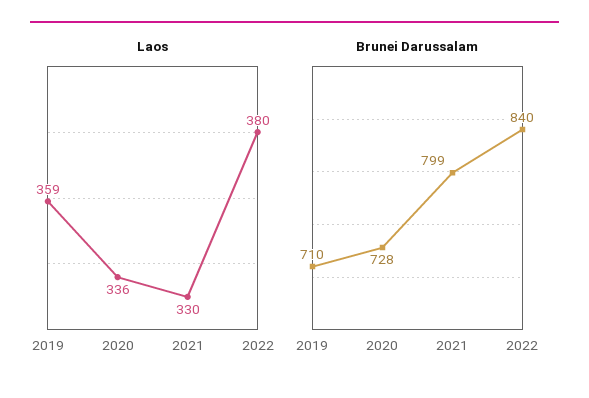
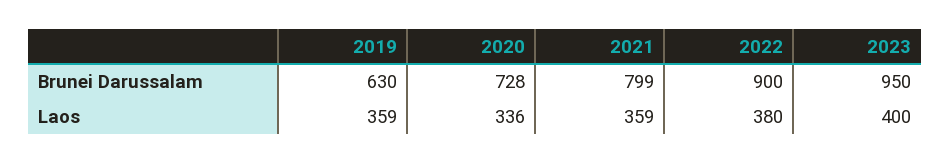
Laos, 2021: 330 -> 359
Brunei Darussalam, 2019: 710 -> 630
Brunei Darussalam, 2022: 840 -> 900
Brunei Darussalam, 2023: none -> 950
Laos, 2023: none -> 400

